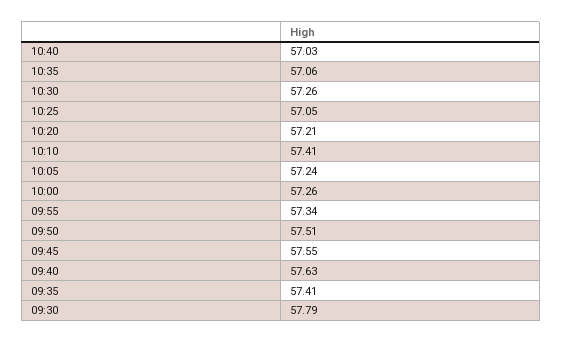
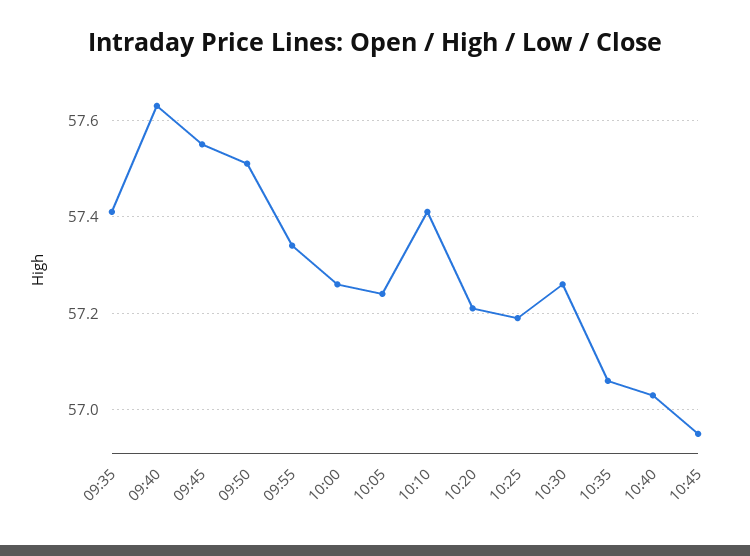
10:25: 57.05 -> 57.2
09:30: 57.79 -> none
10:45: none -> 56.95

